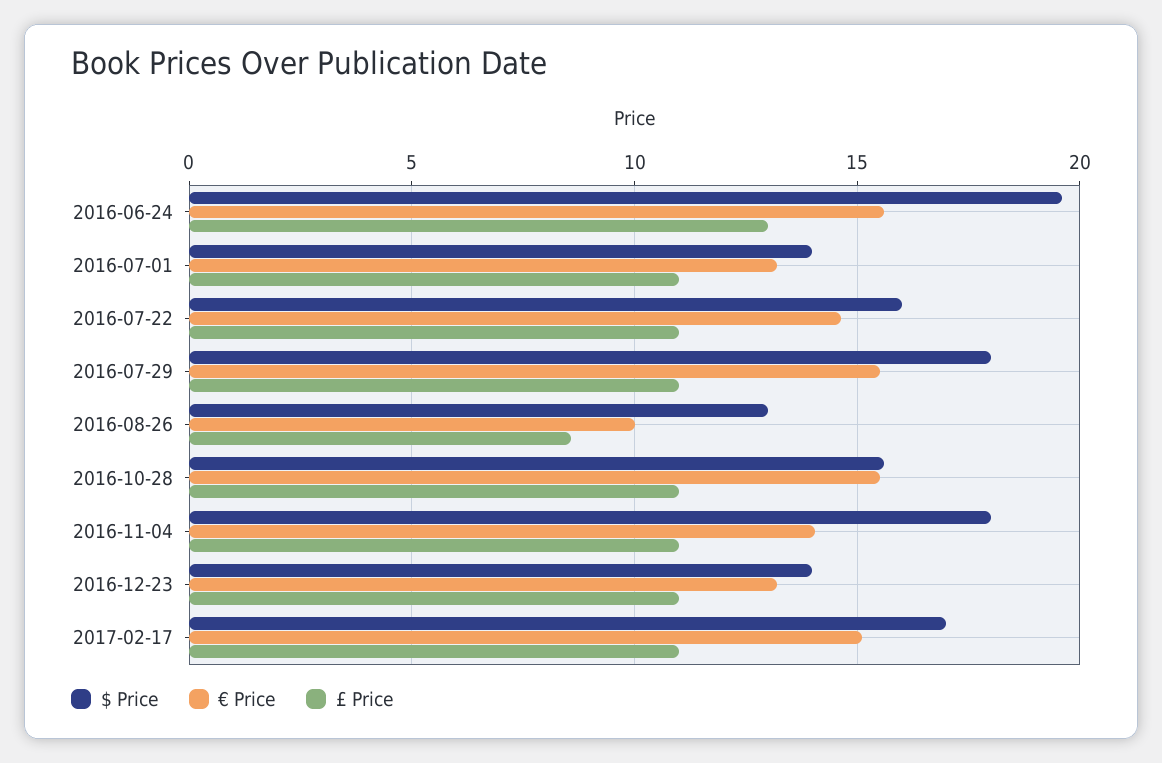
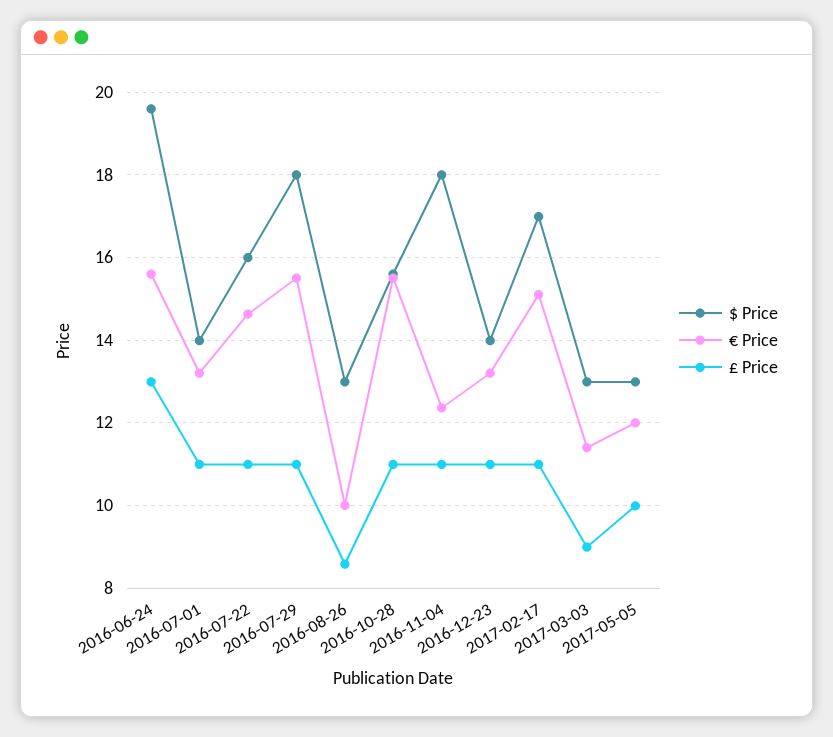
€ Price, 2016-11-04: 14 -> 12.4
$ Price, 2017-03-03: none -> 13
€ Price, 2017-03-03: none -> 11.4
£ Price, 2017-03-03: none -> 9
$ Price, 2017-05-05: none -> 13
€ Price, 2017-05-05: none -> 12
£ Price, 2017-05-05: none -> 10

